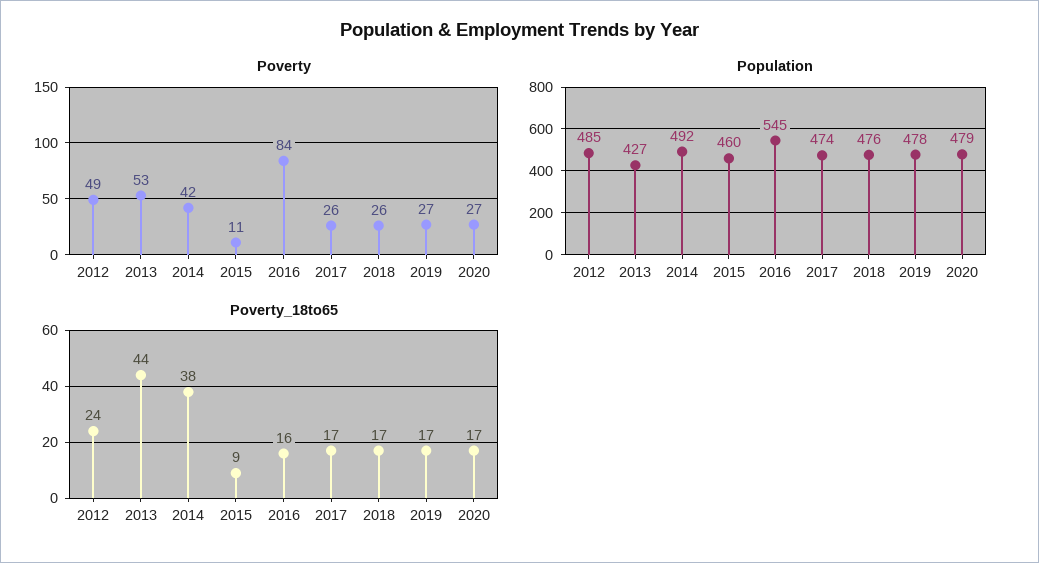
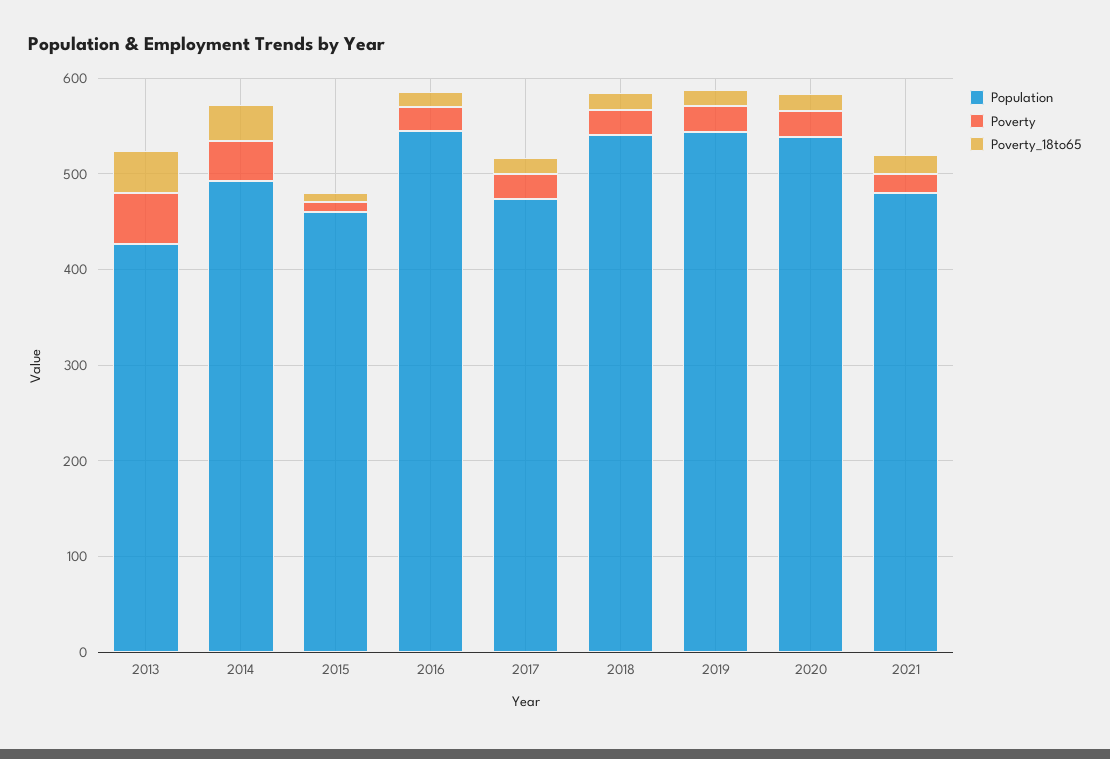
Poverty, 2012: 49 -> none
Poverty, 2016: 84 -> 20
Population, 2012: 485 -> none
Population, 2018: 476 -> 540
Population, 2019: 478 -> 540
Population, 2020: 479 -> 540
Poverty_18to65, 2012: 24 -> none
Population, 2021: none -> 480
Poverty, 2021: none -> 20
Poverty_18to65, 2021: none -> 20

